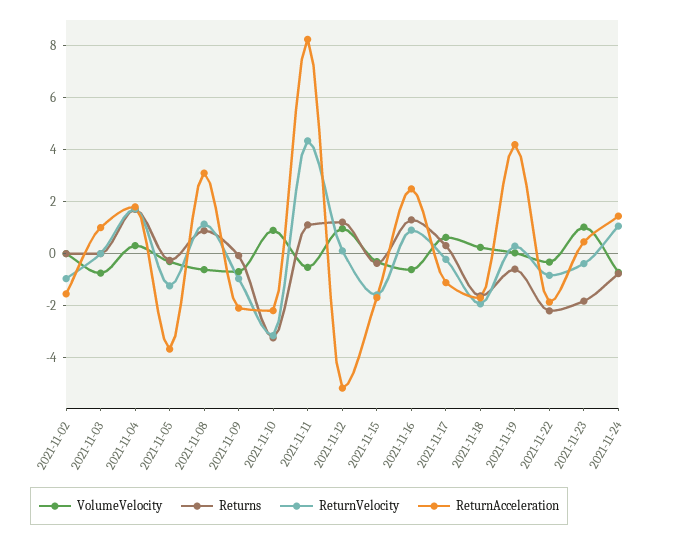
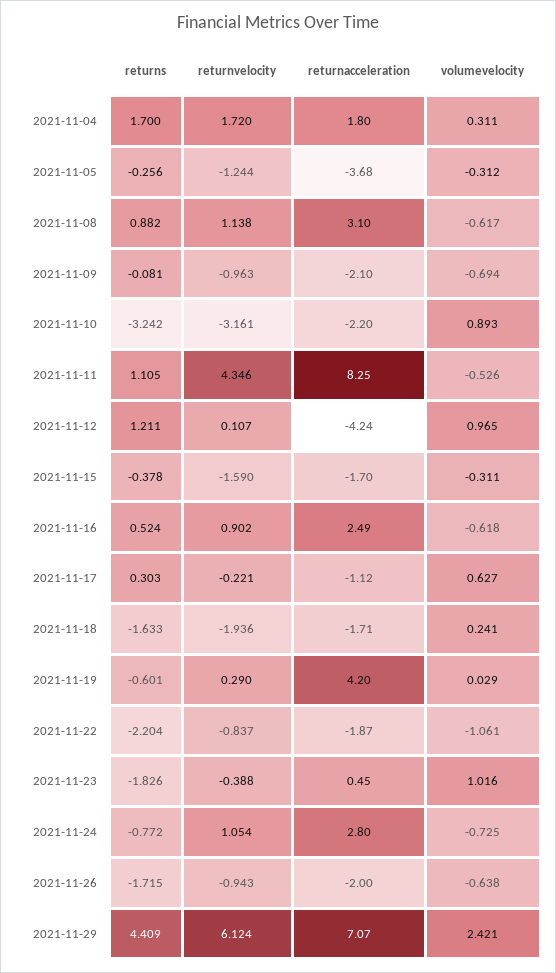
VolumeVelocity, 2021-11-02: 0 -> none
Returns, 2021-11-02: 0 -> none
ReturnVelocity, 2021-11-02: -1 -> none
ReturnAcceleration, 2021-11-02: -1.5 -> none
VolumeVelocity, 2021-11-03: -0.75 -> none
Returns, 2021-11-03: 0 -> none
ReturnVelocity, 2021-11-03: 0 -> none
ReturnAcceleration, 2021-11-03: 1 -> none
ReturnAcceleration, 2021-11-12: -5.25 -> -4.24
Returns, 2021-11-16: 1.25 -> 0.524
VolumeVelocity, 2021-11-22: -0.25 -> -1.061
ReturnAcceleration, 2021-11-24: 1.5 -> 2.8
Returns, 2021-11-26: none -> -1.715
ReturnVelocity, 2021-11-26: none -> -0.943
ReturnAcceleration, 2021-11-26: none -> -2
VolumeVelocity, 2021-11-26: none -> -0.638
Returns, 2021-11-29: none -> 4.409
ReturnVelocity, 2021-11-29: none -> 6.124
ReturnAcceleration, 2021-11-29: none -> 7.07
VolumeVelocity, 2021-11-29: none -> 2.421

